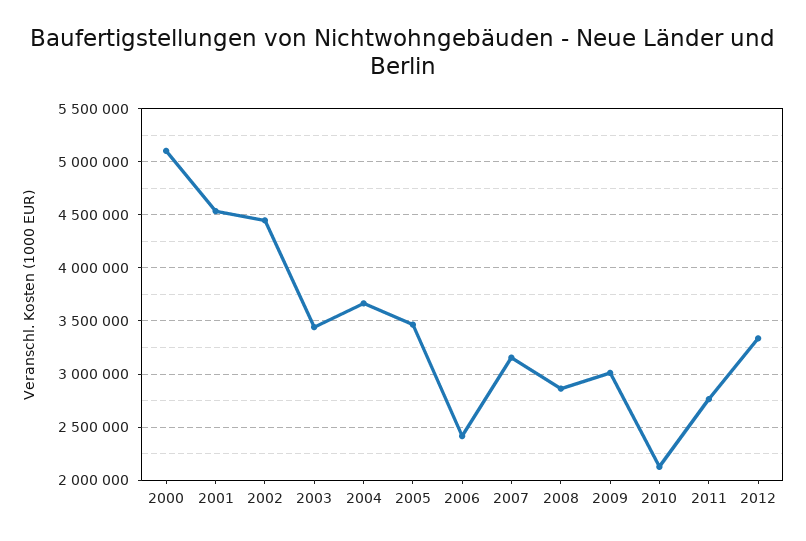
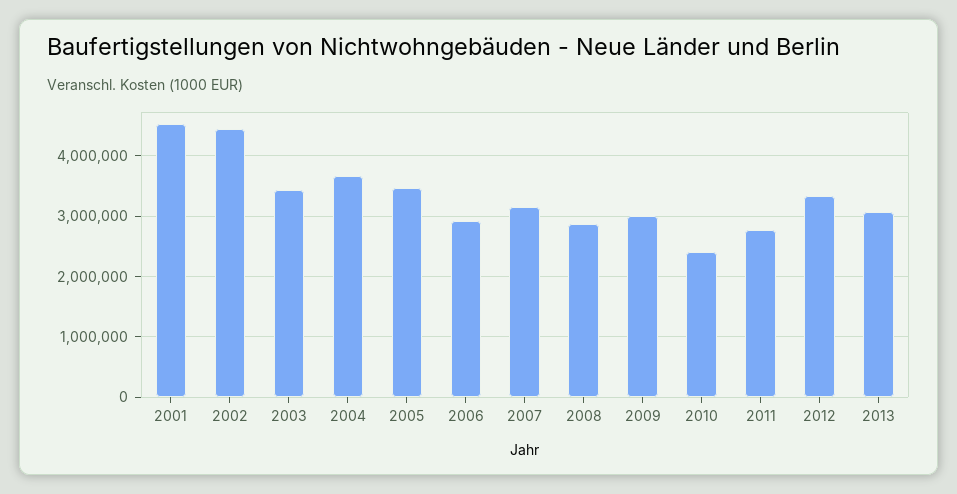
2000: 5100000 -> none
2006: 2400000 -> 2900000
2010: 2100000 -> 2400000
2013: none -> 3100000

